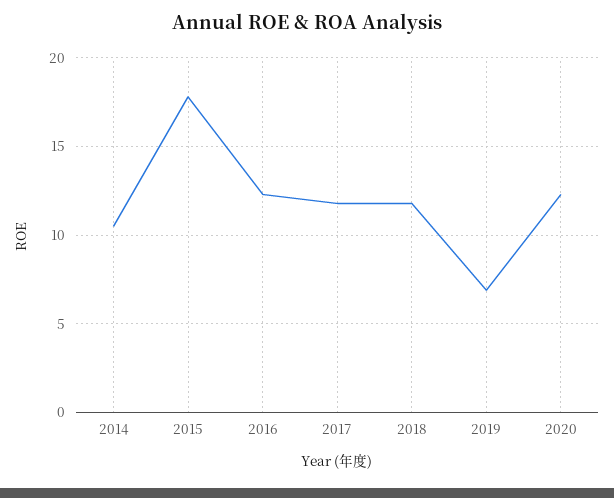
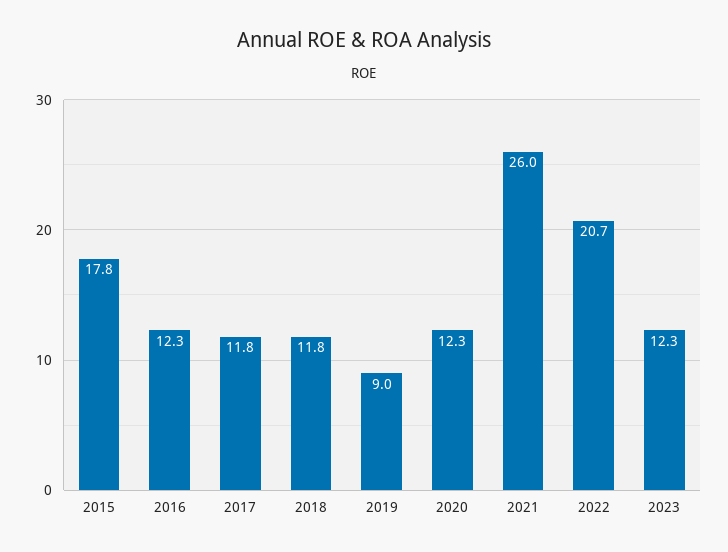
2014: 10.5 -> none
2019: 7 -> 9
2021: none -> 26
2022: none -> 20.7
2023: none -> 12.3

